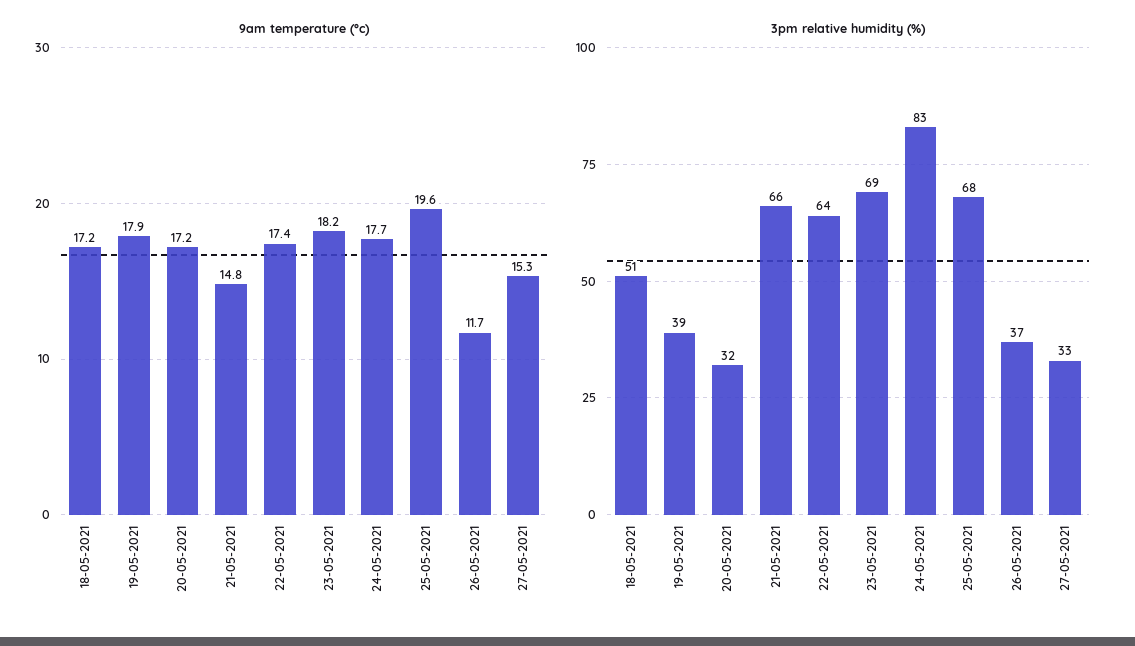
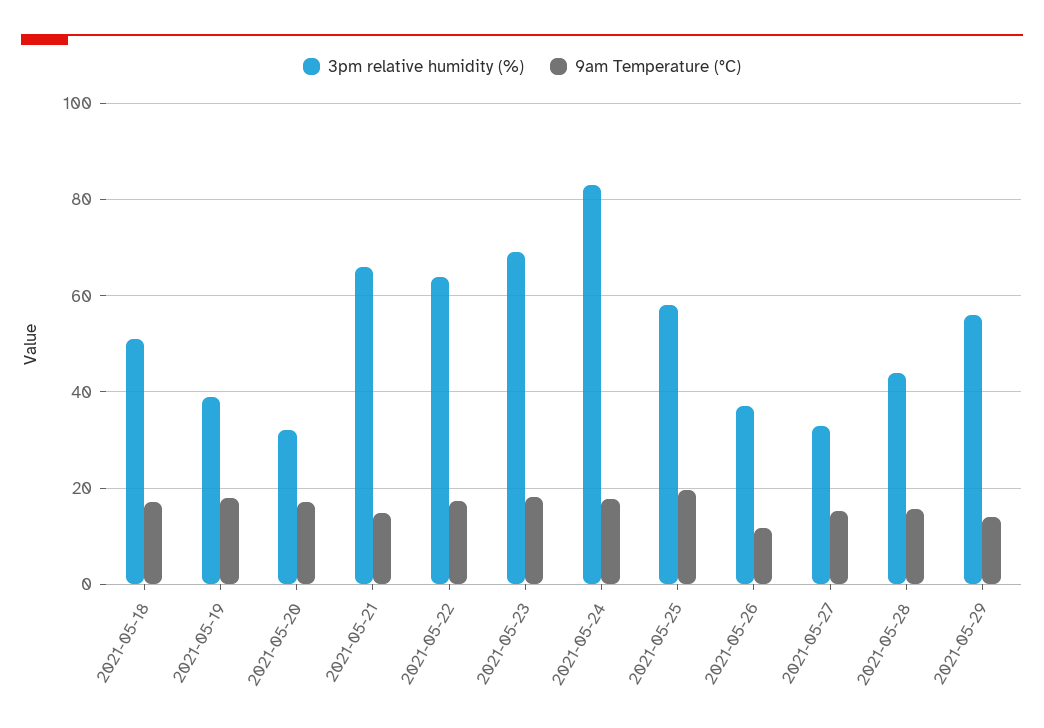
3pm relative humidity (%), 25-05-2021: 68 -> 58
3pm relative humidity (%), 2021-05-28: none -> 44
9am temperature (°c), 2021-05-28: none -> 16
3pm relative humidity (%), 2021-05-29: none -> 56
9am temperature (°c), 2021-05-29: none -> 14

